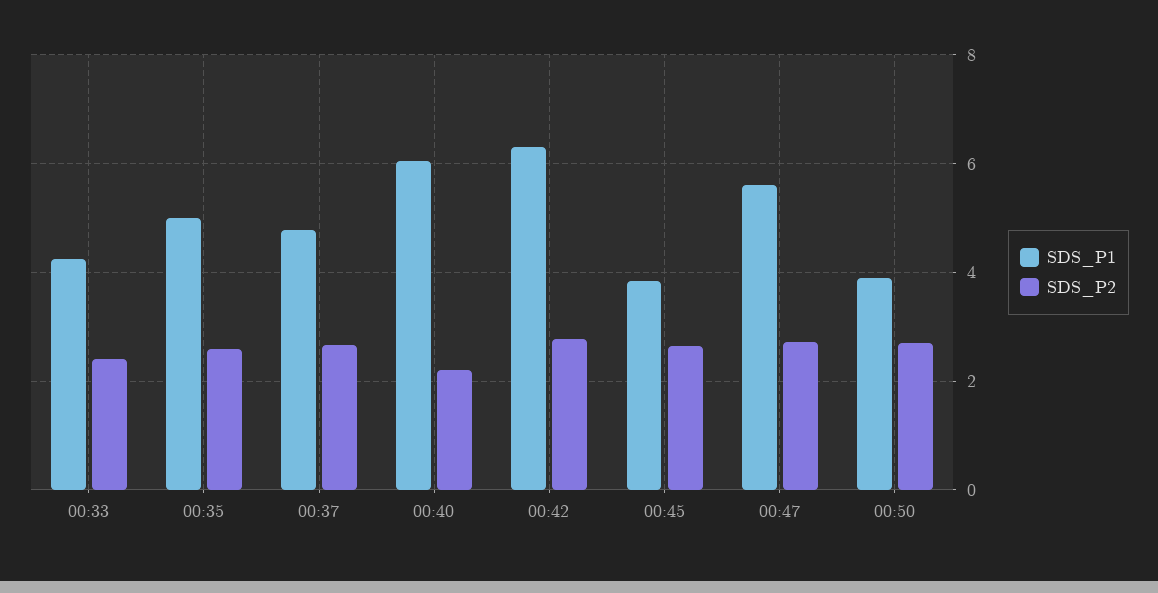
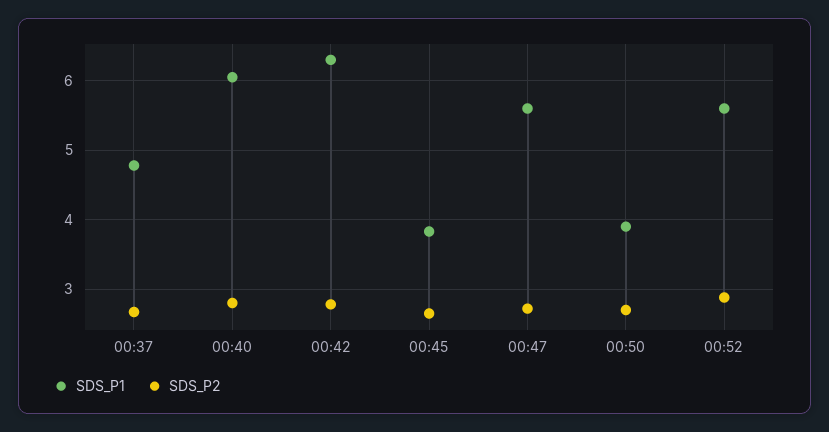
SDS_P1, 00:33: 4.2 -> none
SDS_P2, 00:33: 2.4 -> none
SDS_P1, 00:35: 5 -> none
SDS_P2, 00:35: 2.6 -> none
SDS_P2, 00:40: 2.2 -> 2.8
SDS_P1, 00:52: none -> 5.6
SDS_P2, 00:52: none -> 2.9

